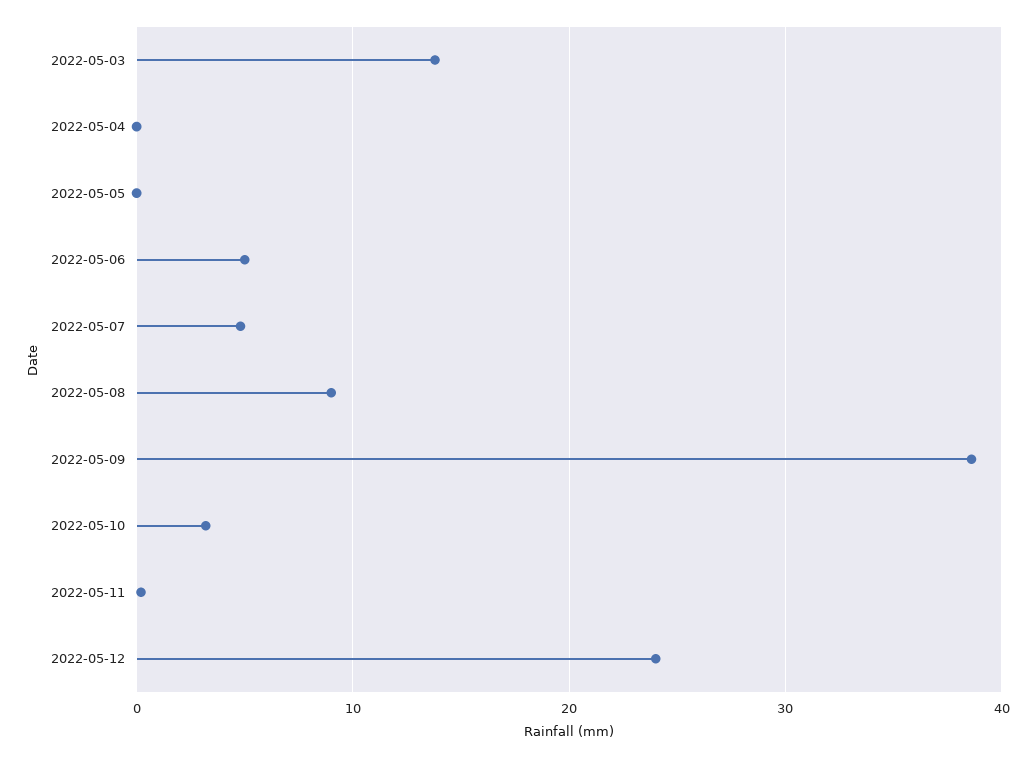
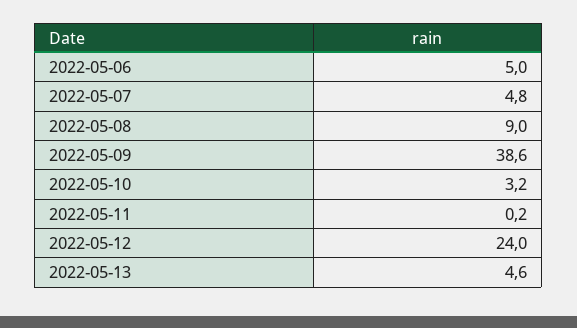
2022-05-03: 14 -> none
2022-05-04: 0 -> none
2022-05-05: 0 -> none
2022-05-13: none -> 4.6

